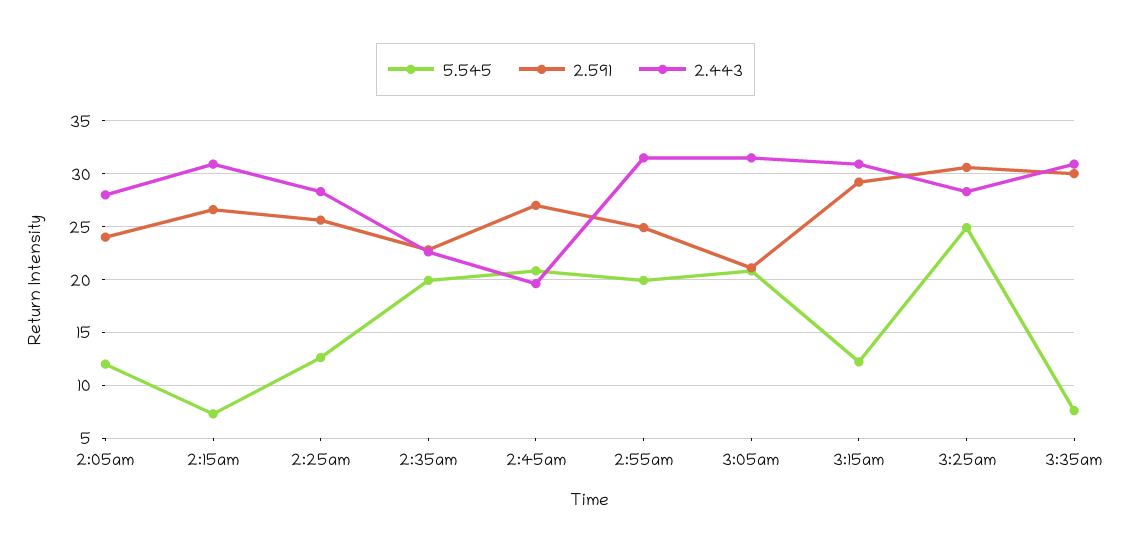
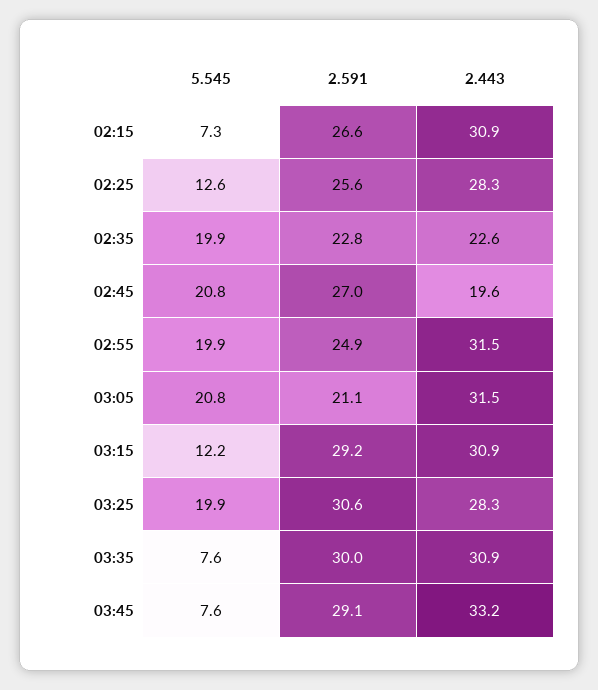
5.545, 2:05am: 12 -> none
2.591, 2:05am: 24 -> none
2.443, 2:05am: 28 -> none
5.545, 3:25am: 25 -> 19.9
5.545, 03:45: none -> 7.6
2.591, 03:45: none -> 29.1
2.443, 03:45: none -> 33.2

